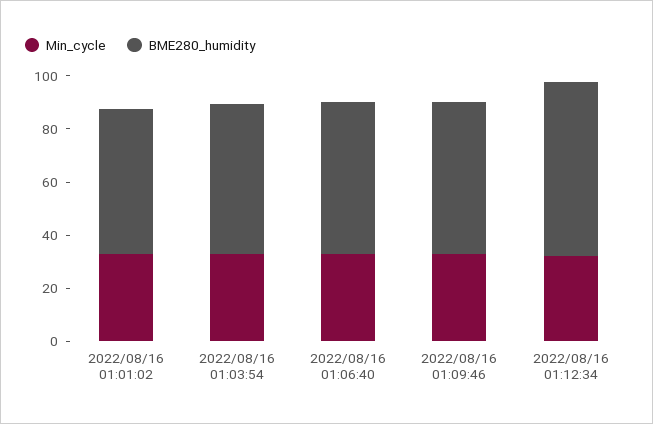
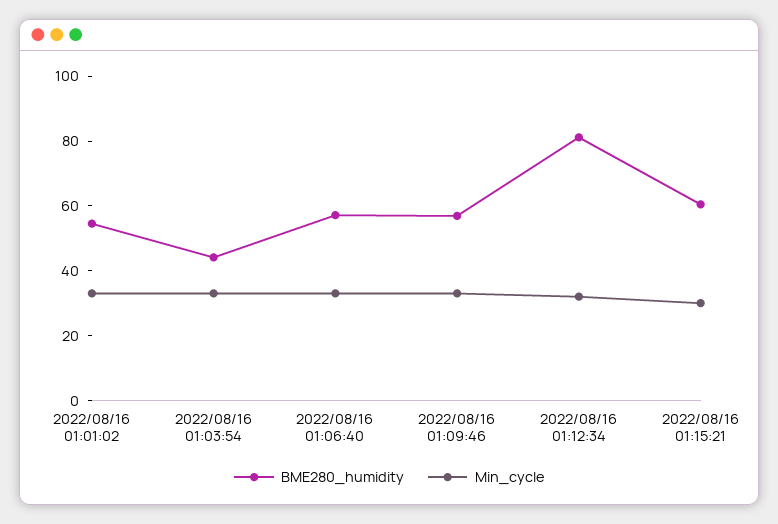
BME280_humidity, 2022/08/16 01:03:54: 55 -> 45
BME280_humidity, 2022/08/16 01:12:34: 65 -> 80
BME280_humidity, 2022/08/16 01:15:21: none -> 60
Min_cycle, 2022/08/16 01:15:21: none -> 30

